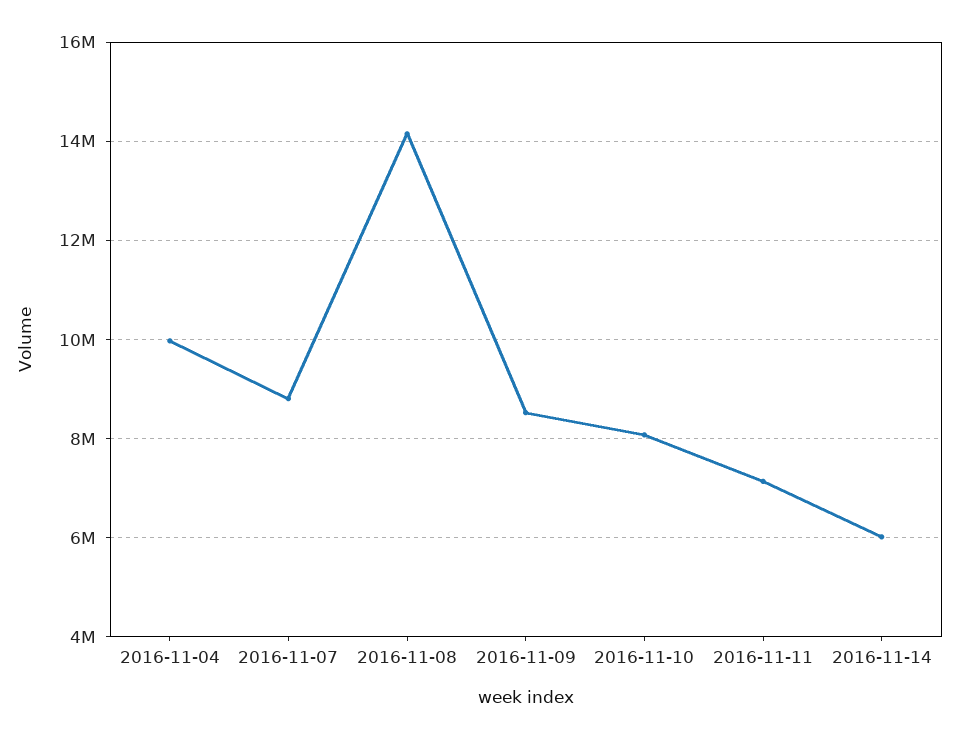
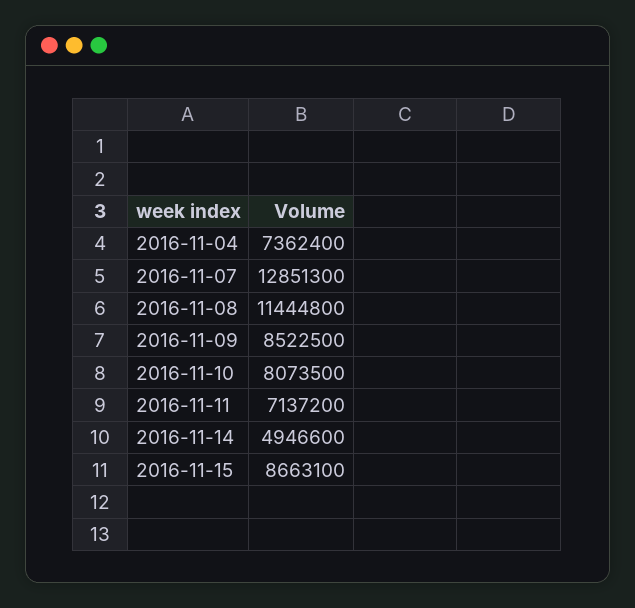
2016-11-04: 10000000 -> 7362400
2016-11-07: 8800000 -> 12851300
2016-11-08: 14200000 -> 11444800
2016-11-14: 6000000 -> 4946600
2016-11-15: none -> 8663100

